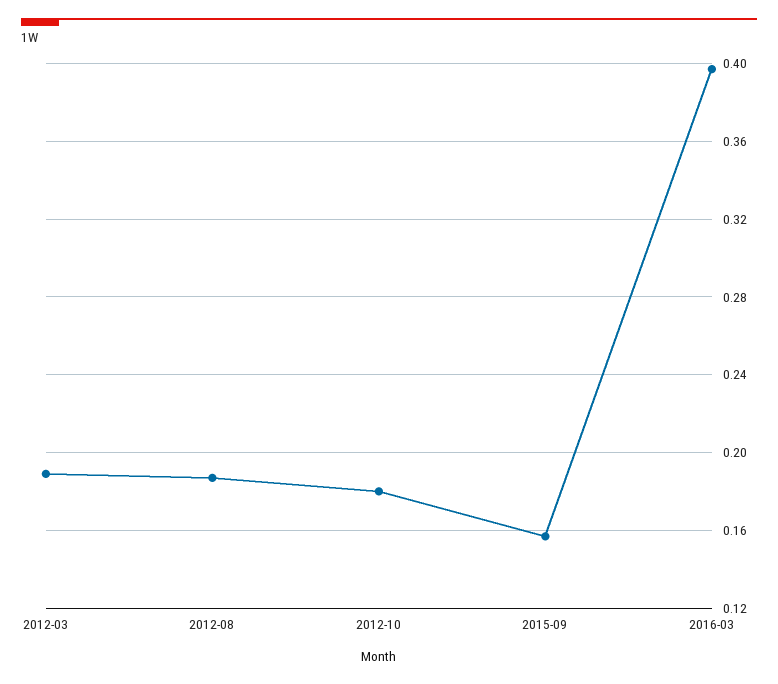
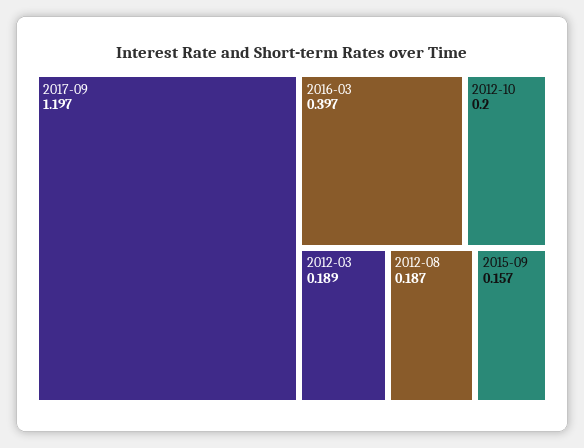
2012-10: 0.18 -> 0.2
2017-09: none -> 1.197

